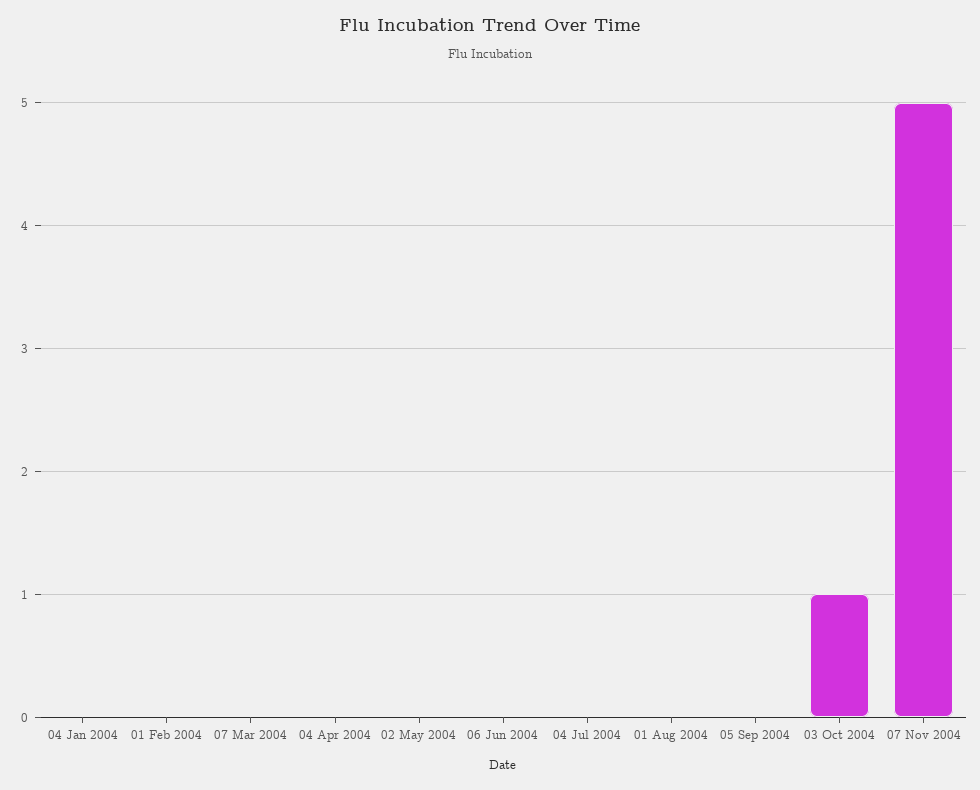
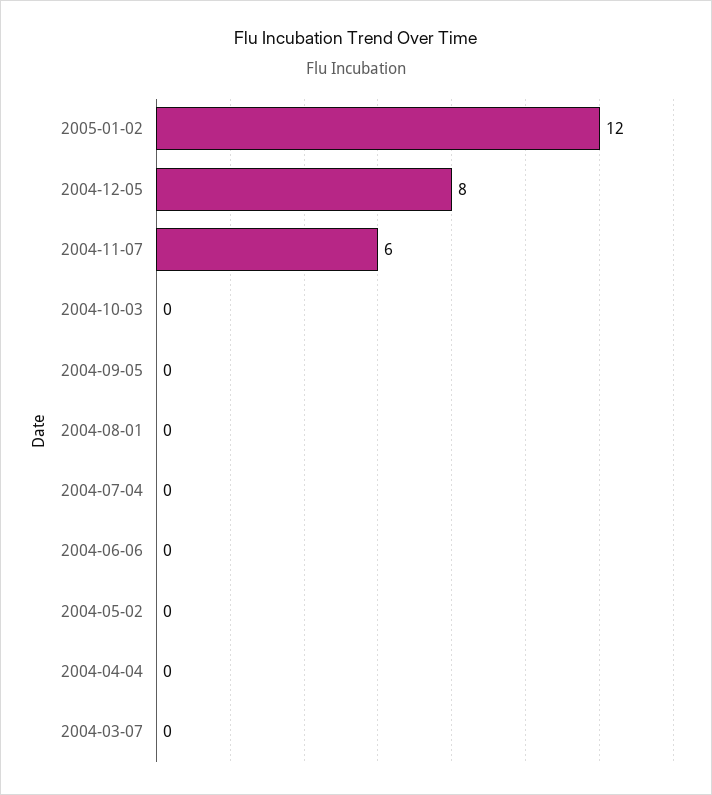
04 Jan 2004: 0 -> none
01 Feb 2004: 0 -> none
03 Oct 2004: 1 -> 0
07 Nov 2004: 5 -> 6
2005-01-02: none -> 12
2004-12-05: none -> 8

